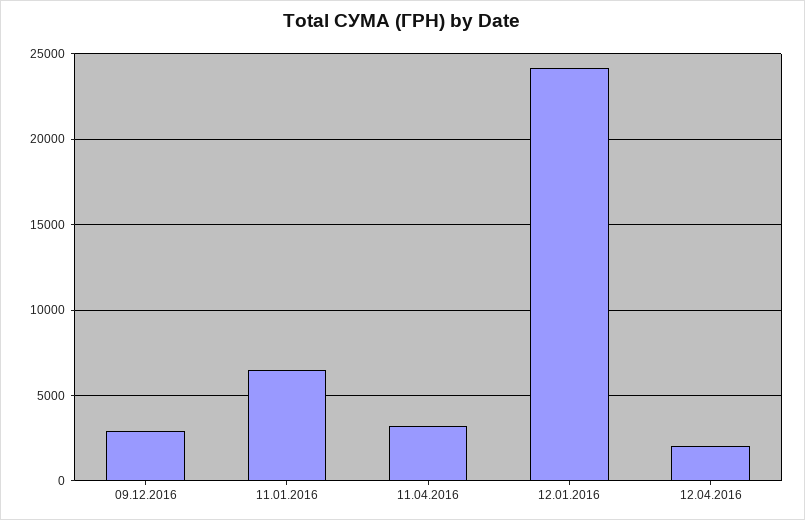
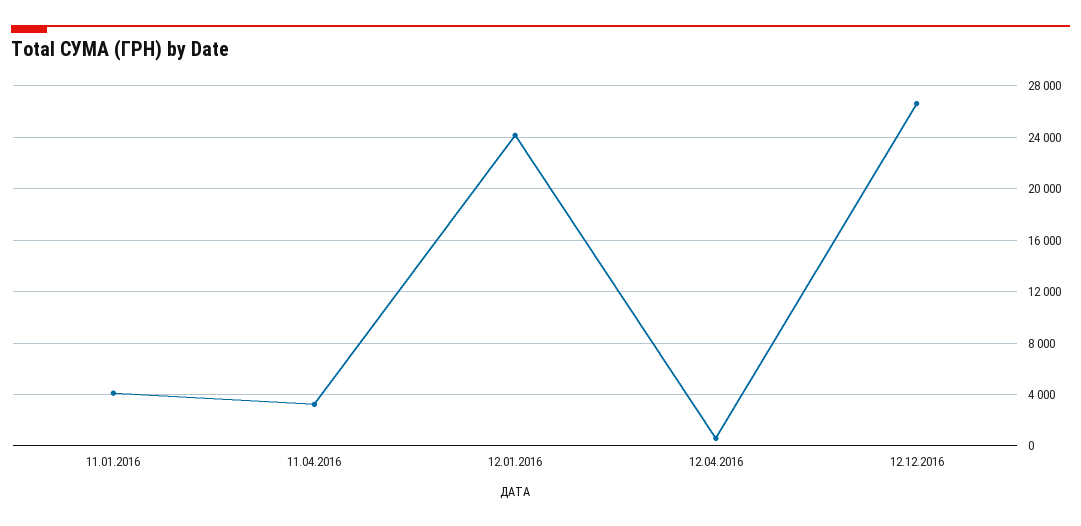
09.12.2016: 3000 -> none
11.01.2016: 6500 -> 4000
12.04.2016: 2000 -> 500
12.12.2016: none -> 26500

